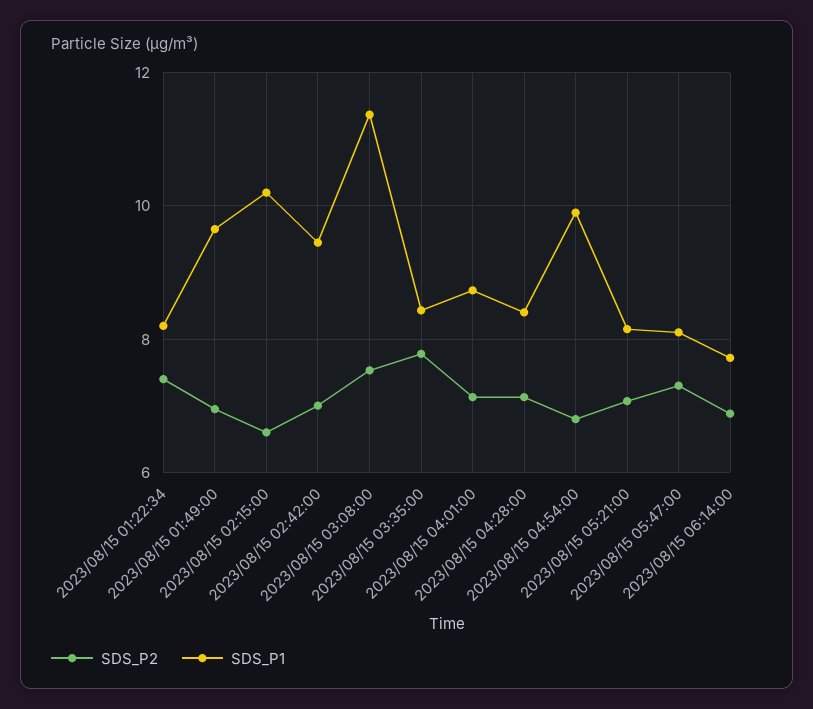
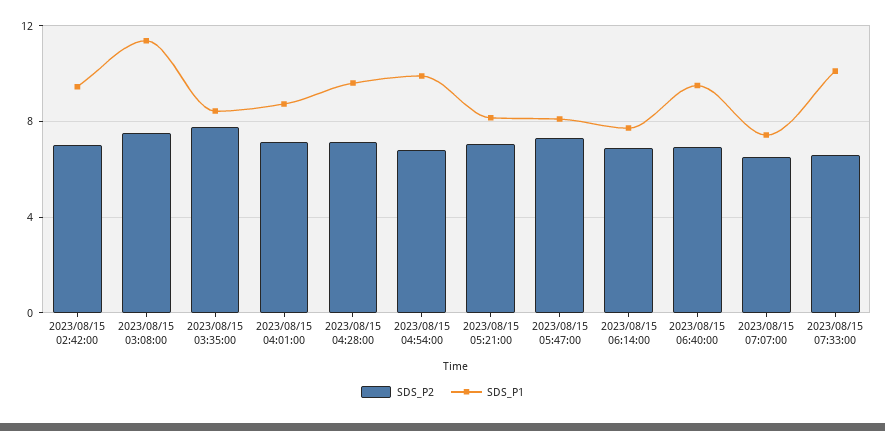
SDS_P2, 2023/08/15 01:22:34: 7.4 -> none
SDS_P1, 2023/08/15 01:22:34: 8.2 -> none
SDS_P2, 2023/08/15 01:49:00: 7 -> none
SDS_P1, 2023/08/15 01:49:00: 9.6 -> none
SDS_P2, 2023/08/15 02:15:00: 6.6 -> none
SDS_P1, 2023/08/15 02:15:00: 10.2 -> none
SDS_P1, 2023/08/15 04:28:00: 8.4 -> 9.5
SDS_P2, 2023/08/15 06:40:00: none -> 7
SDS_P1, 2023/08/15 06:40:00: none -> 9.5
SDS_P2, 2023/08/15 07:07:00: none -> 6.5
SDS_P1, 2023/08/15 07:07:00: none -> 7.5
SDS_P2, 2023/08/15 07:33:00: none -> 6.5
SDS_P1, 2023/08/15 07:33:00: none -> 10

